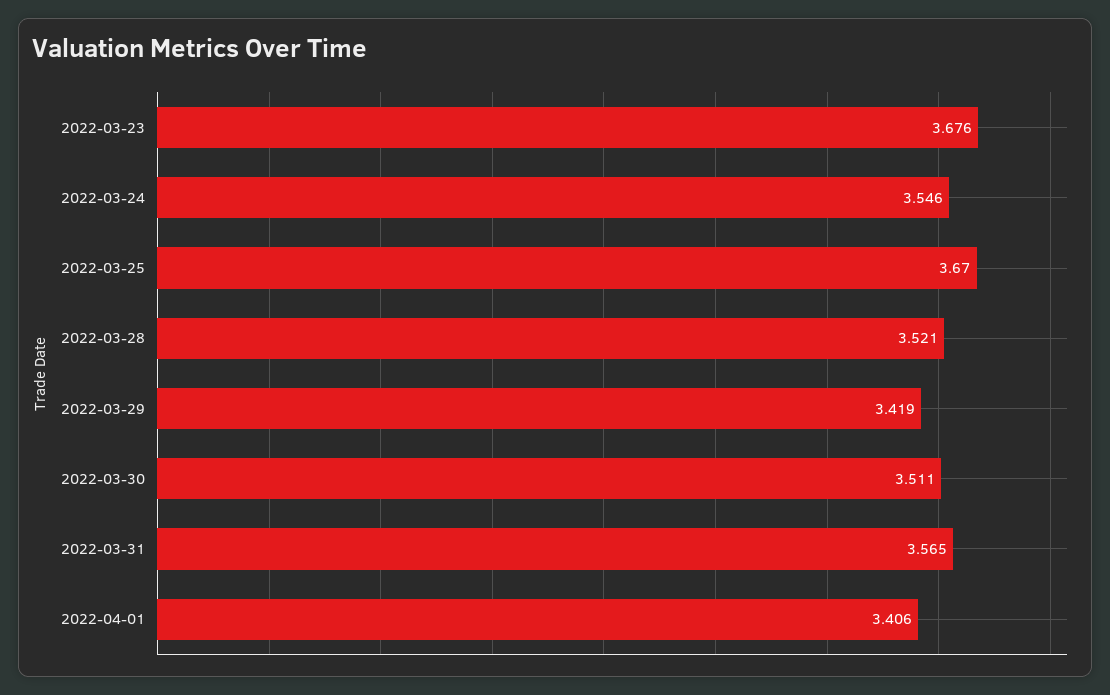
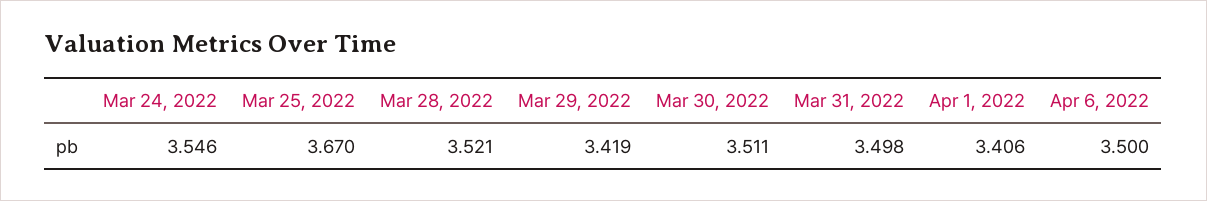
2022-03-23: 3.676 -> none
2022-03-31: 3.565 -> 3.498
Apr 6, 2022: none -> 3.5

